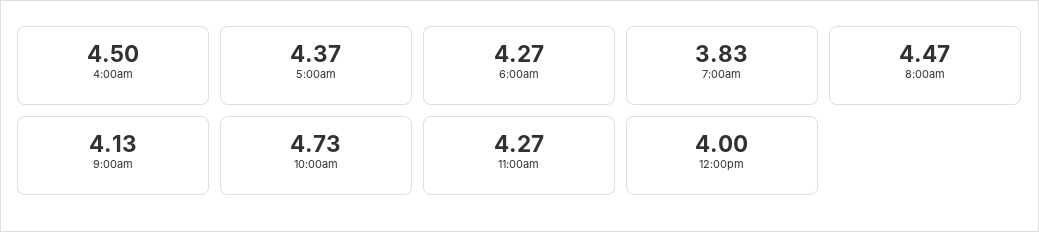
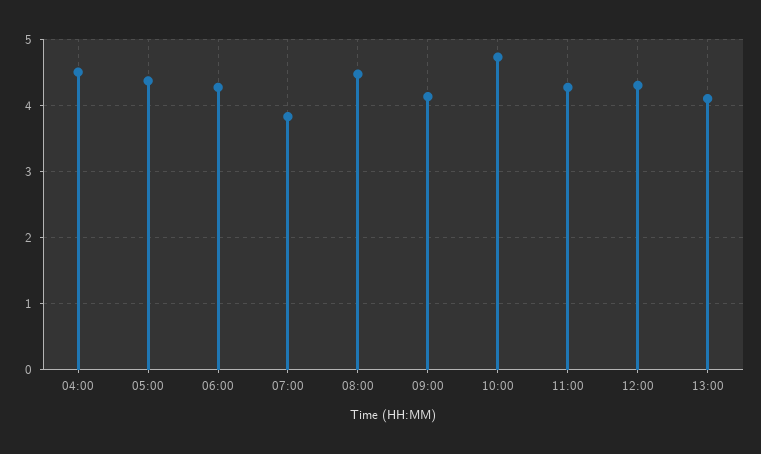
12:00pm: 4 -> 4.3
13:00: none -> 4.1

